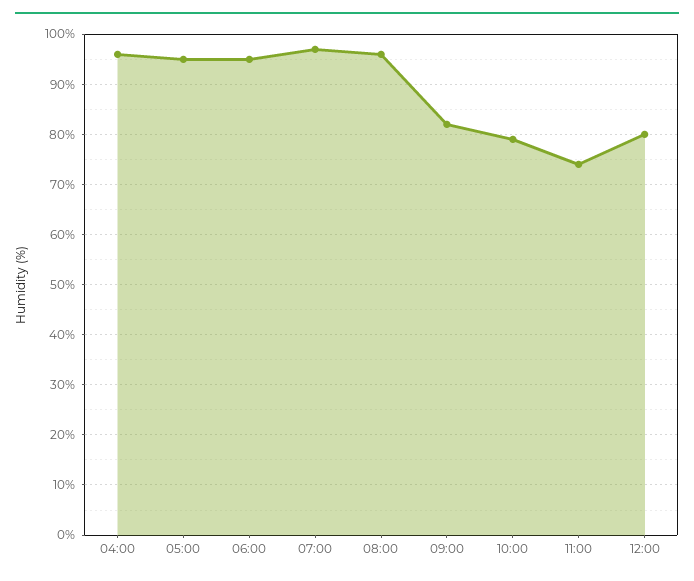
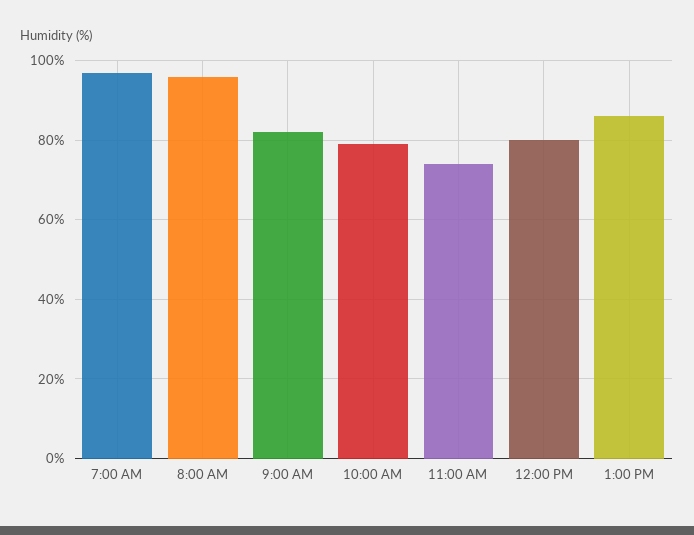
04:00: 95 -> none
05:00: 95 -> none
06:00: 95 -> none
1:00 PM: none -> 85

